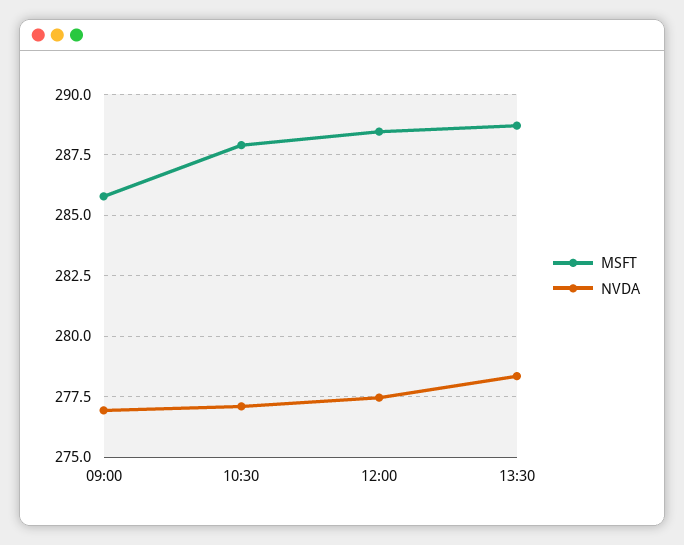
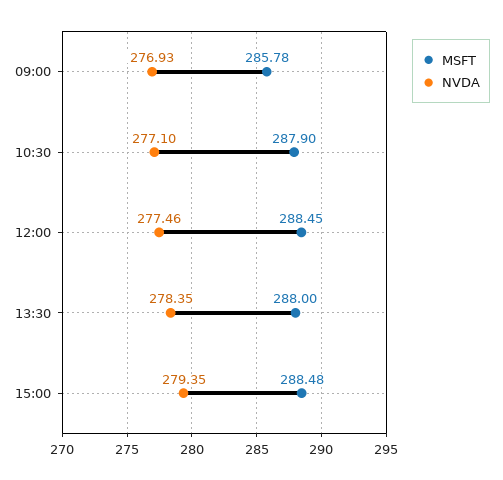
MSFT, 13:30: 288.75 -> 288
MSFT, 15:00: none -> 288.48
NVDA, 15:00: none -> 279.35

